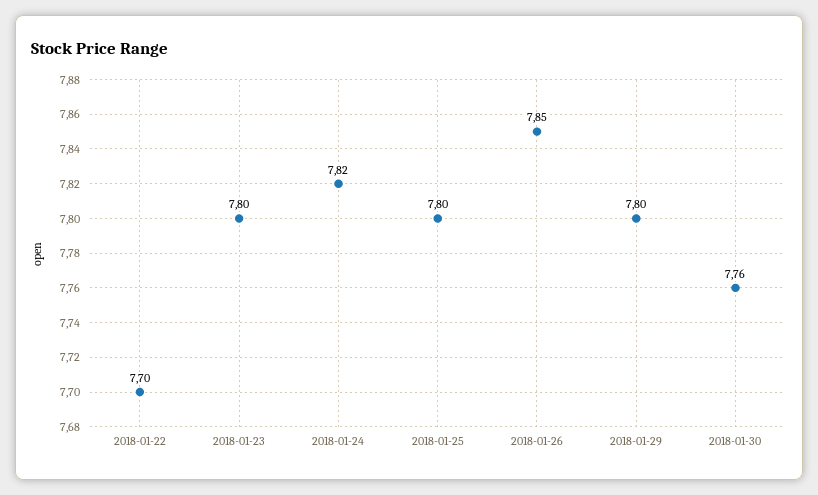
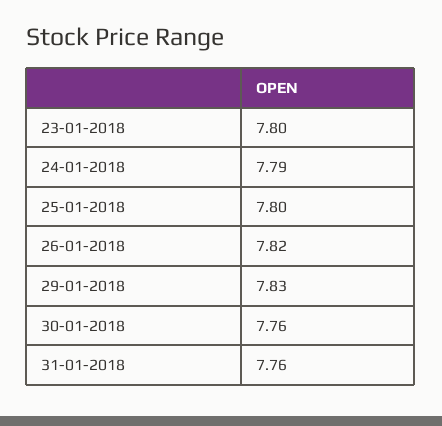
2018-01-22: 7.7 -> none
2018-01-24: 7.82 -> 7.79
2018-01-26: 7.85 -> 7.82
2018-01-29: 7.8 -> 7.83
31-01-2018: none -> 7.76

